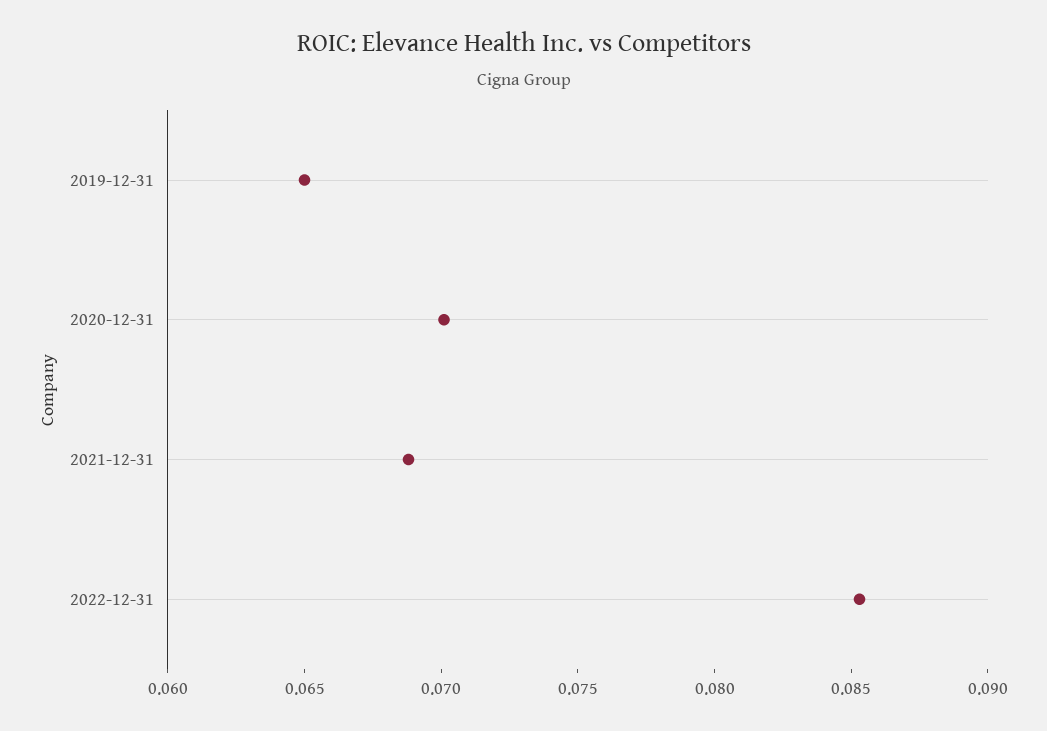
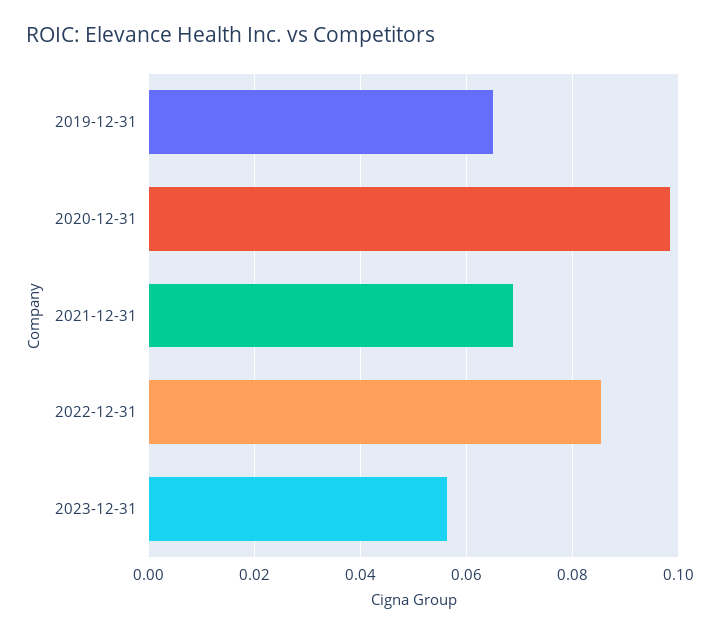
2020-12-31: 0.07 -> 0.098
2023-12-31: none -> 0.056

